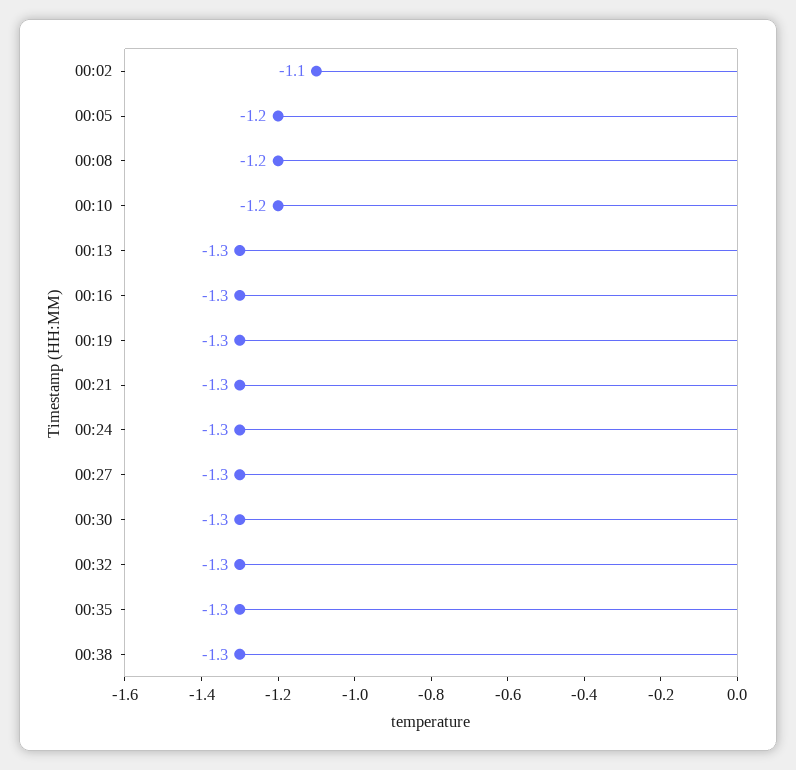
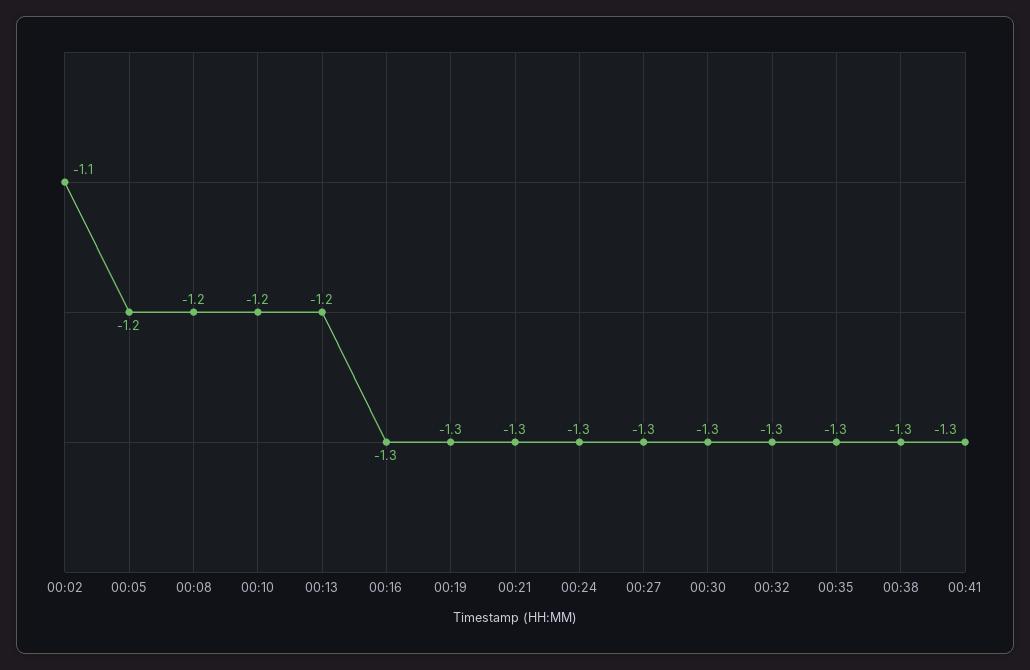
00:13: -1.3 -> -1.2
00:41: none -> -1.3

